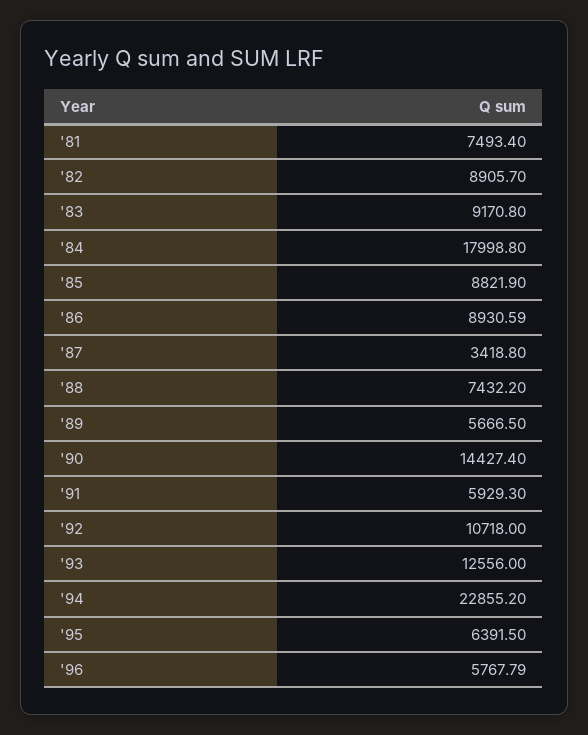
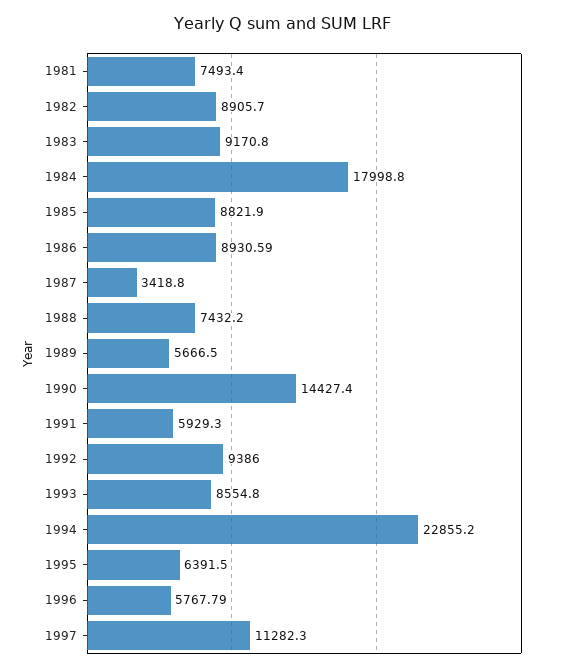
'92: 10718 -> 9386
'93: 12556 -> 8554.8
1997: none -> 11282.3

